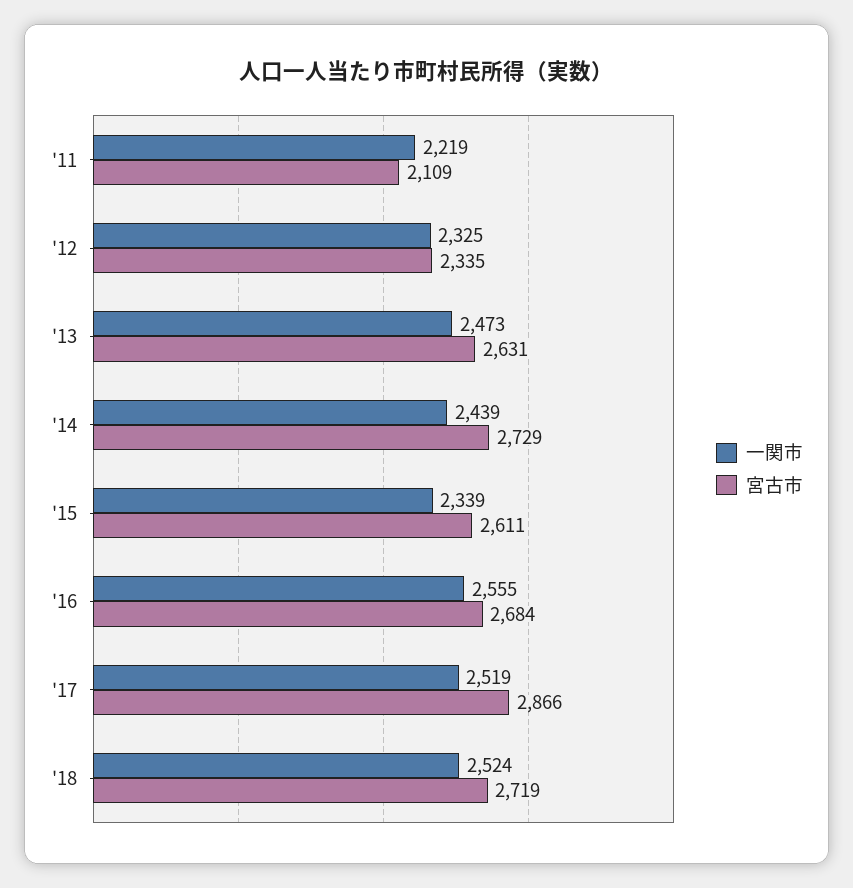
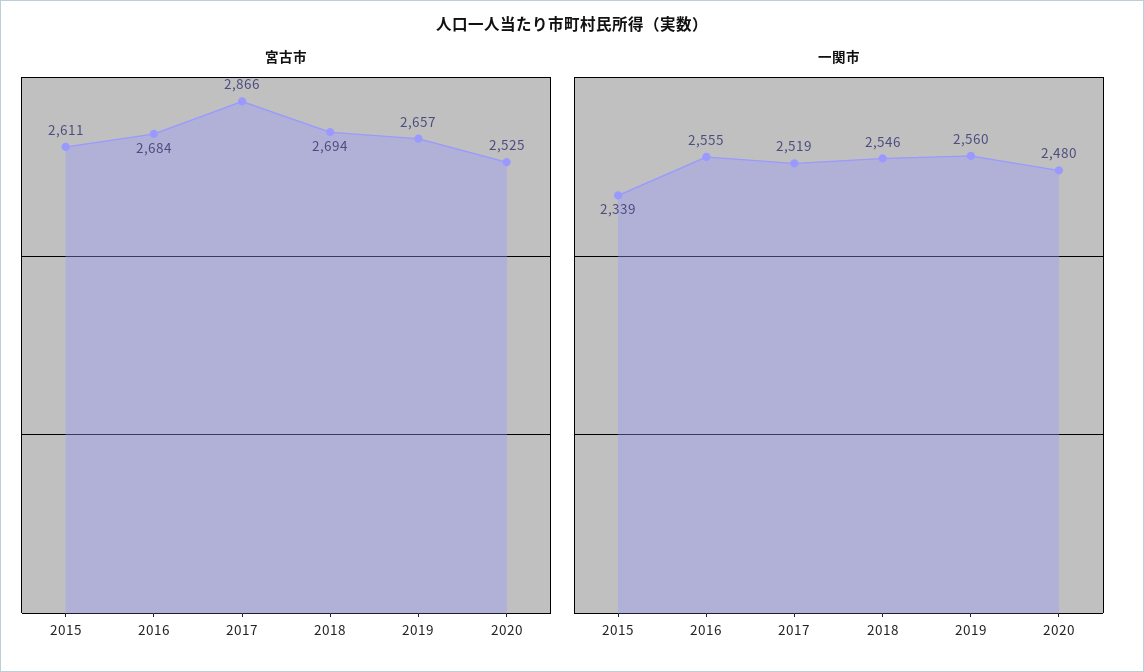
一関市, '11: 2219 -> none
宮古市, '11: 2109 -> none
一関市, '12: 2325 -> none
宮古市, '12: 2335 -> none
一関市, '13: 2473 -> none
宮古市, '13: 2631 -> none
一関市, '14: 2439 -> none
宮古市, '14: 2729 -> none
一関市, '18: 2524 -> 2546
宮古市, '18: 2719 -> 2694
宮古市, 2019: none -> 2657
宮古市, 2020: none -> 2525
一関市, 2019: none -> 2560
一関市, 2020: none -> 2480

